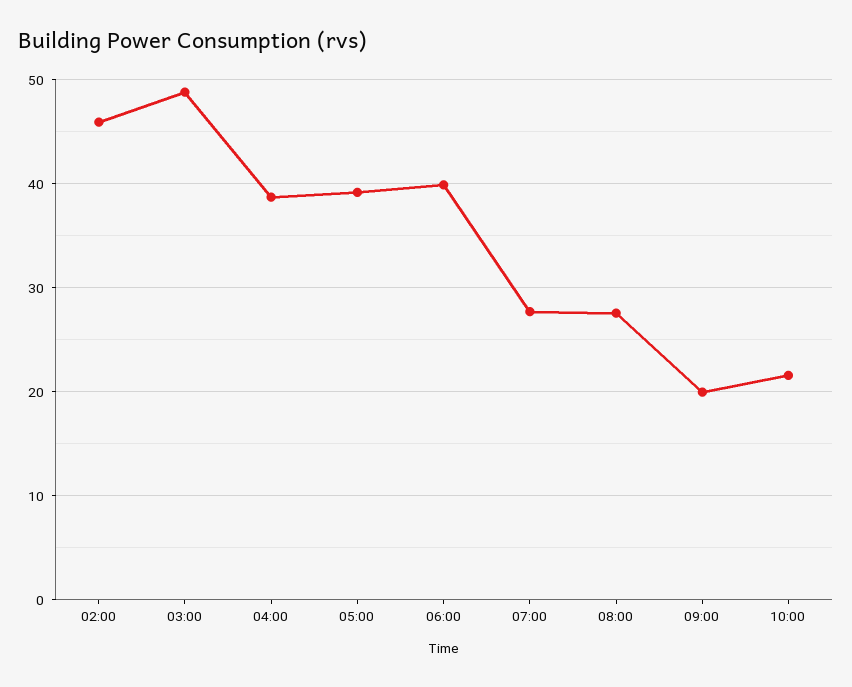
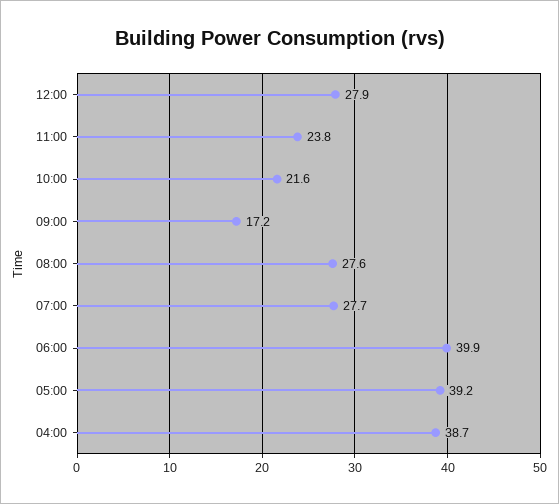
02:00: 46 -> none
03:00: 49 -> none
09:00: 20 -> 17.2
12:00: none -> 27.9
11:00: none -> 23.8

